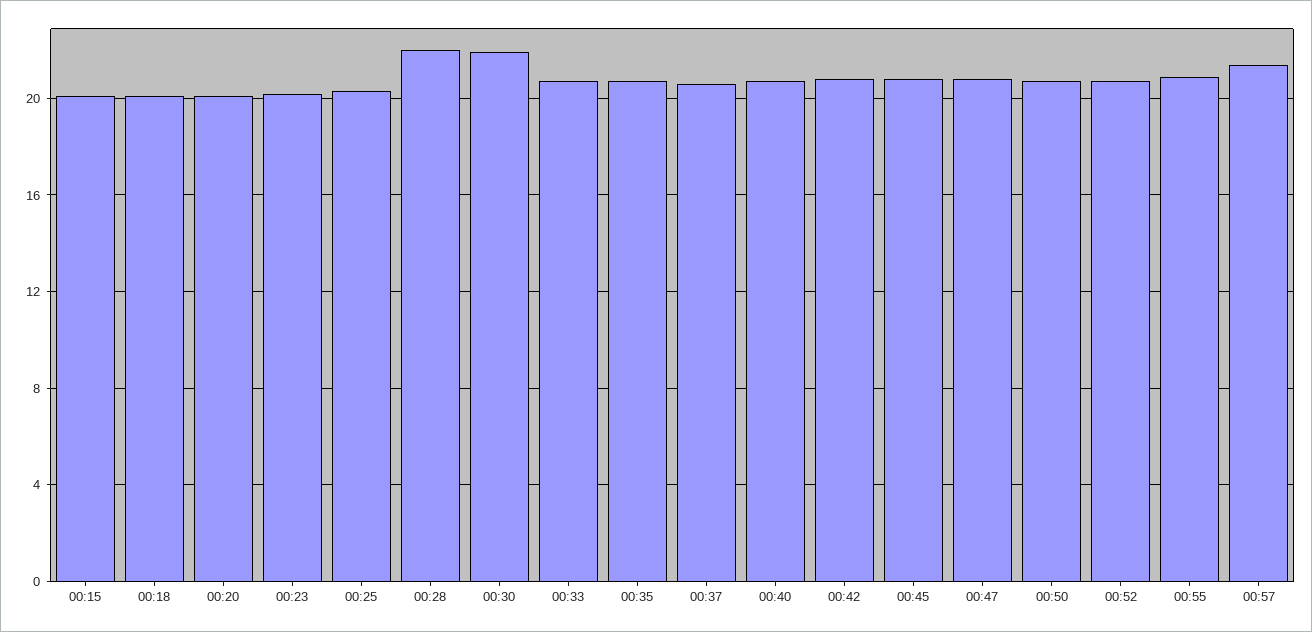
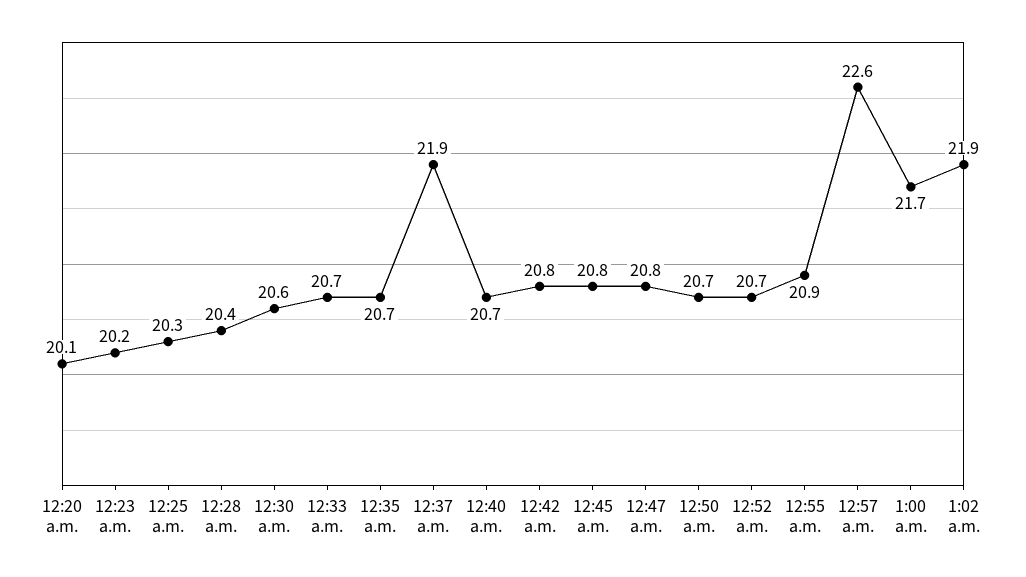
00:15: 20 -> none
00:18: 20 -> none
00:28: 22 -> 20.4
00:30: 22 -> 20.6
00:37: 20.5 -> 21.9
00:57: 21.5 -> 22.6
1:00 a.m.: none -> 21.7
1:02 a.m.: none -> 21.9

